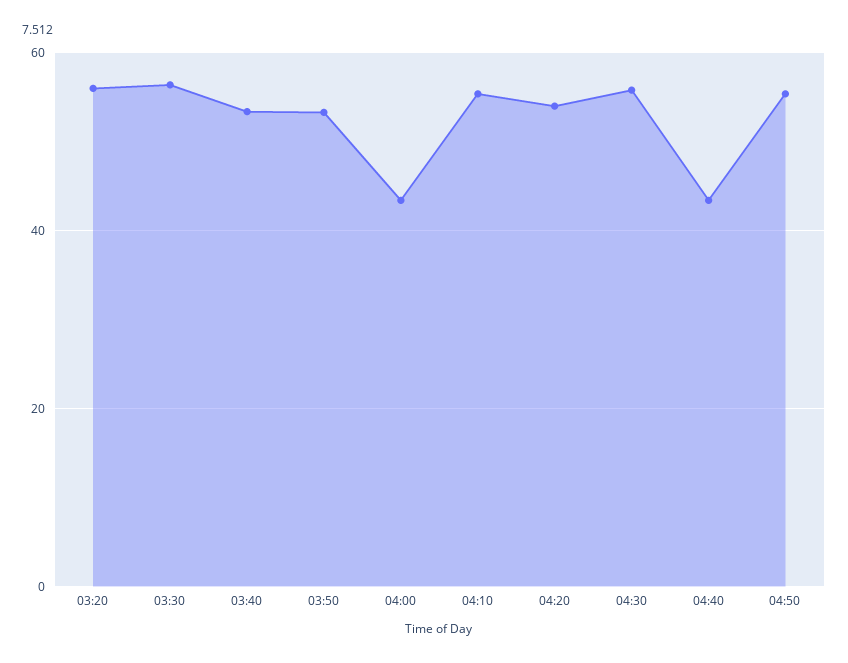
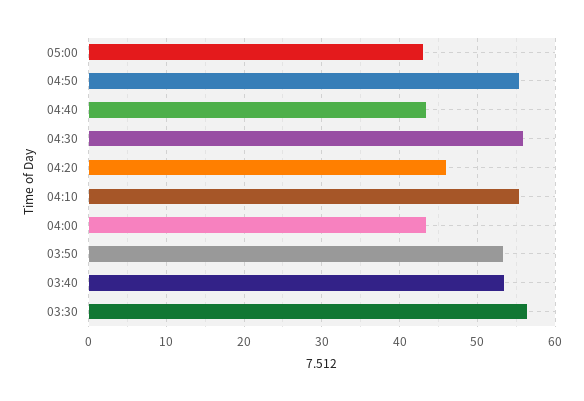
03:20: 56 -> none
04:20: 54 -> 46
05:00: none -> 43

